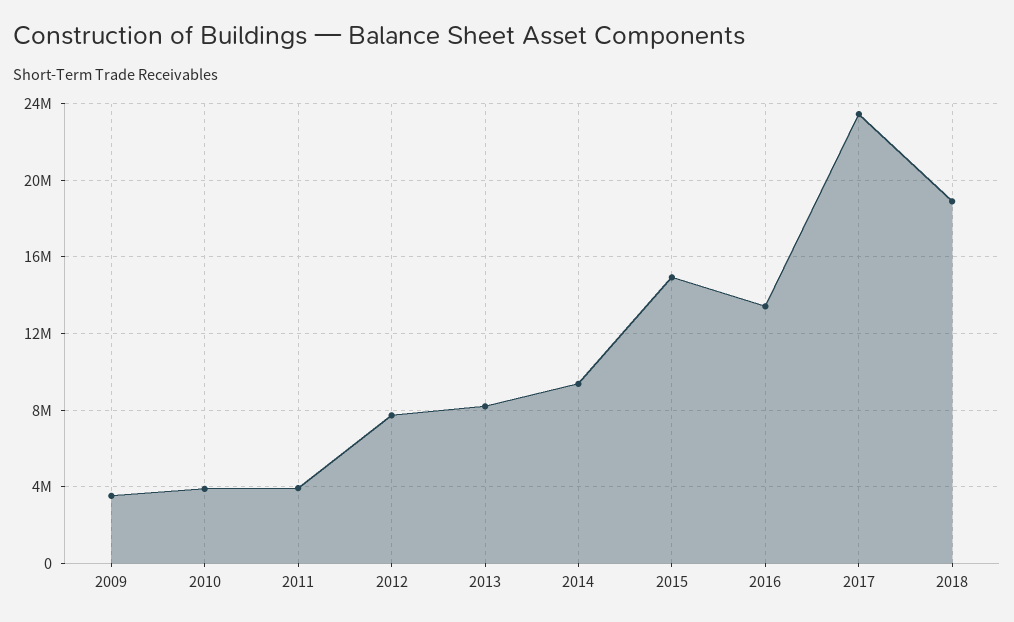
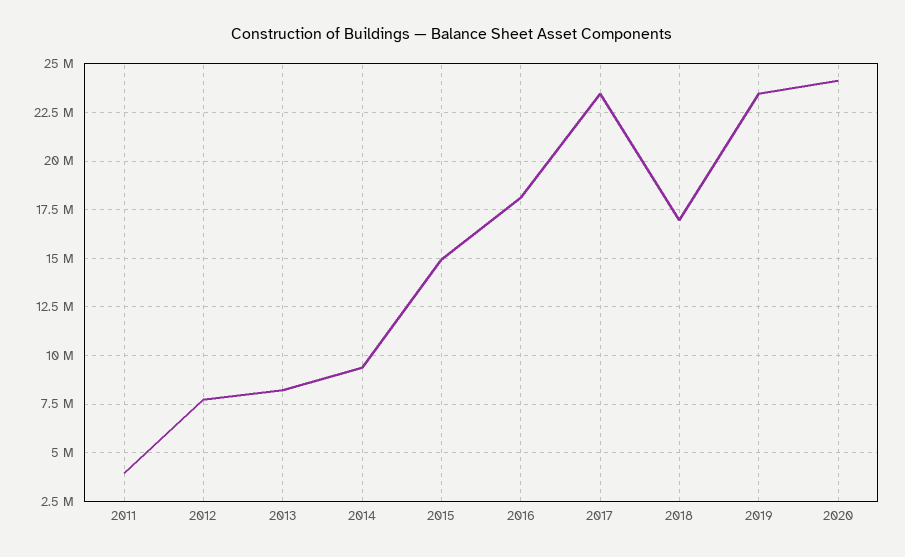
2009: 3500000 -> none
2010: 4000000 -> none
2016: 13500000 -> 18000000
2018: 19000000 -> 17000000
2019: none -> 23500000
2020: none -> 24000000

